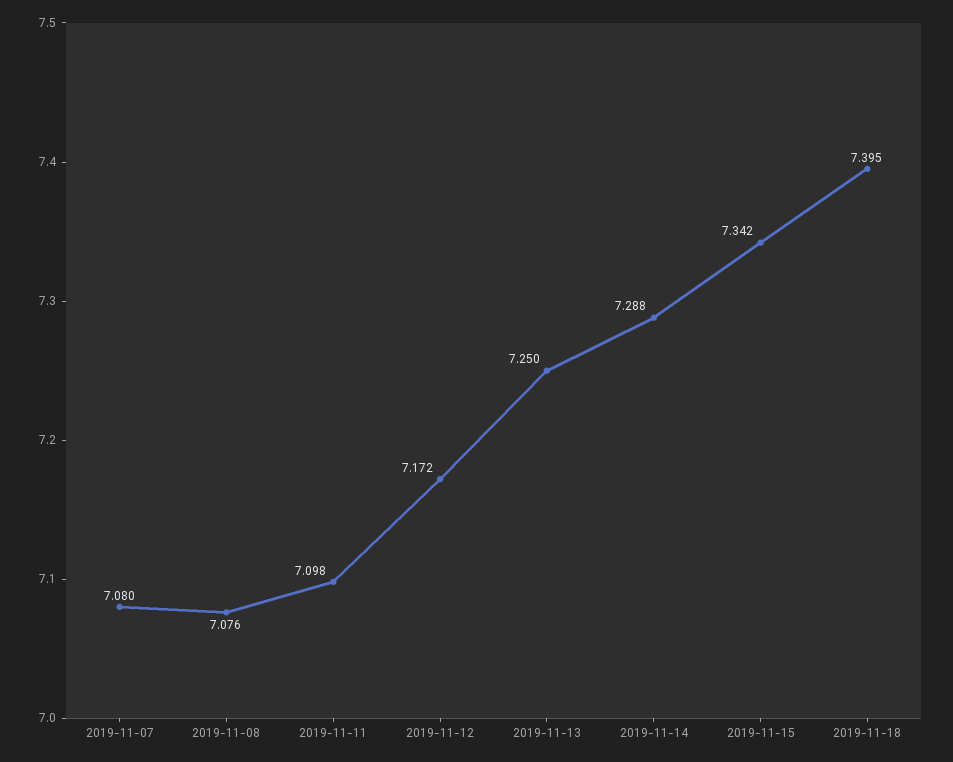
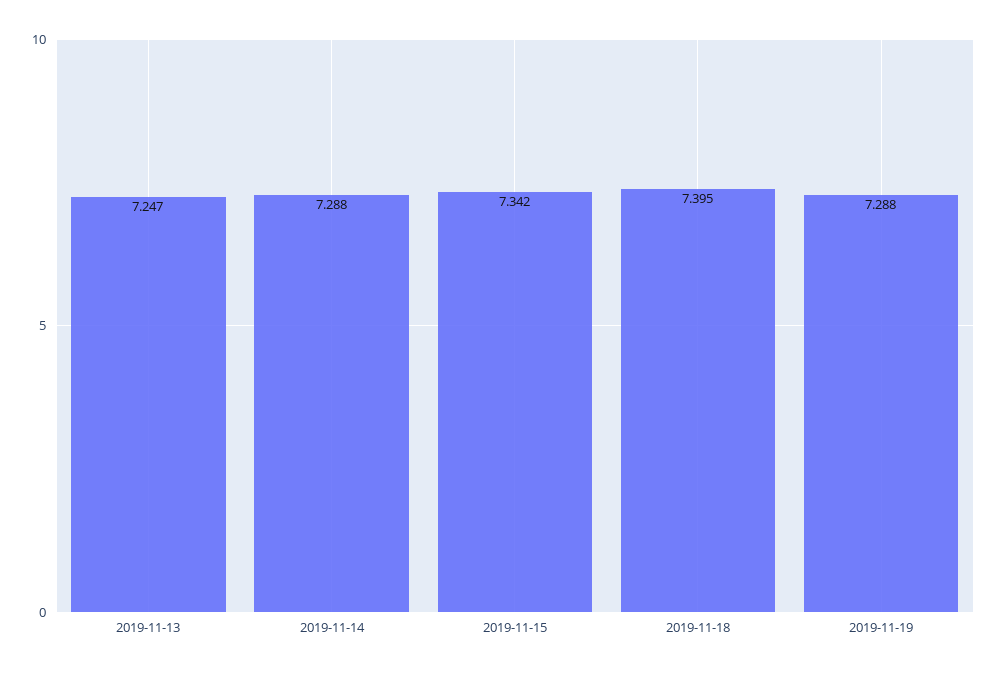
2019-11-07: 7.08 -> none
2019-11-08: 7.076 -> none
2019-11-11: 7.098 -> none
2019-11-12: 7.172 -> none
2019-11-13: 7.25 -> 7.247
2019-11-19: none -> 7.288

